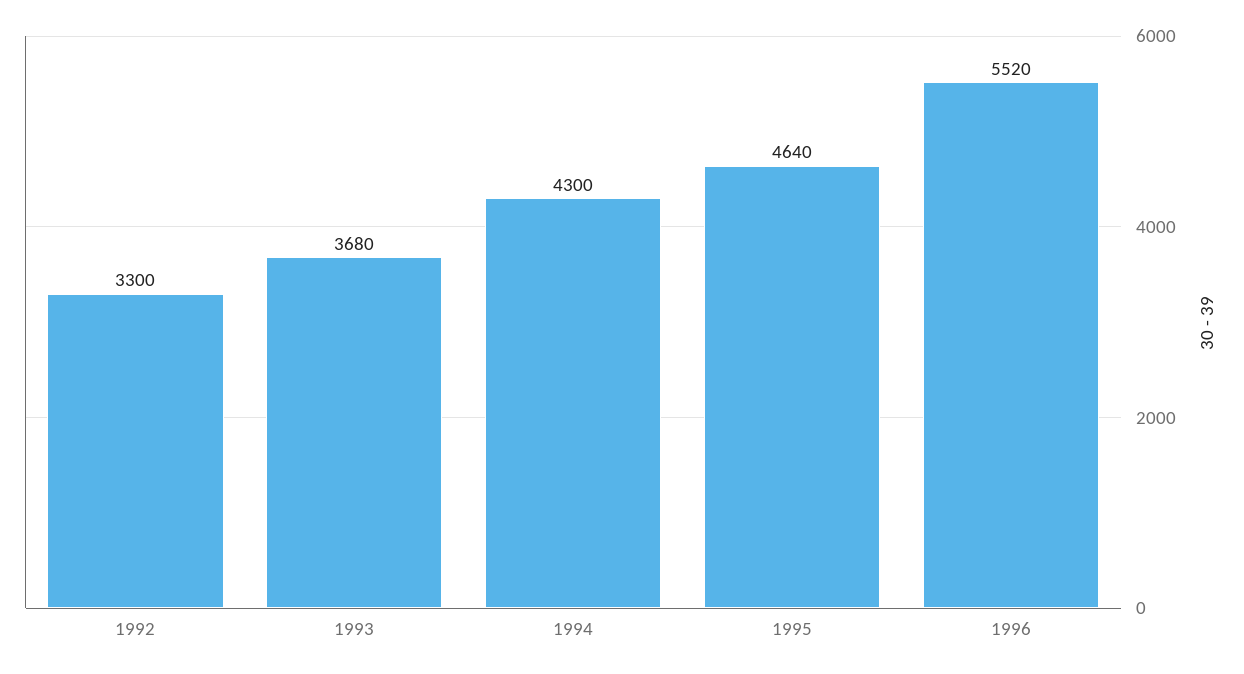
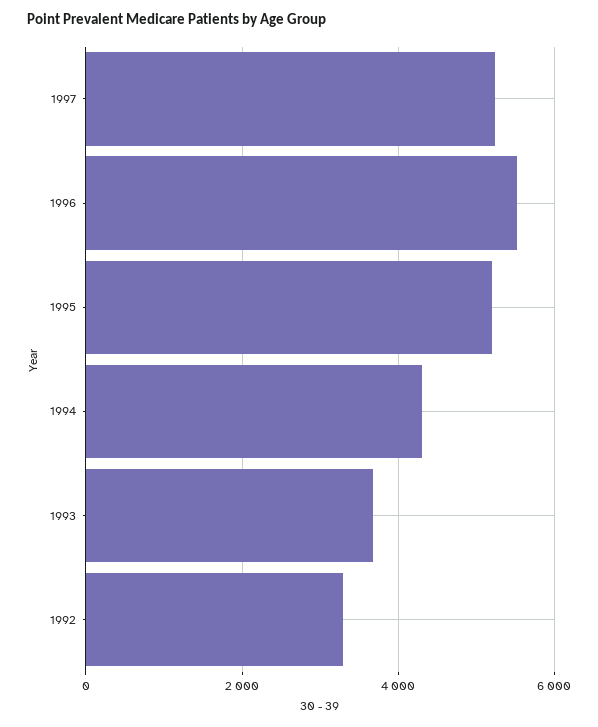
1995: 4640 -> 5200
1997: none -> 5200

